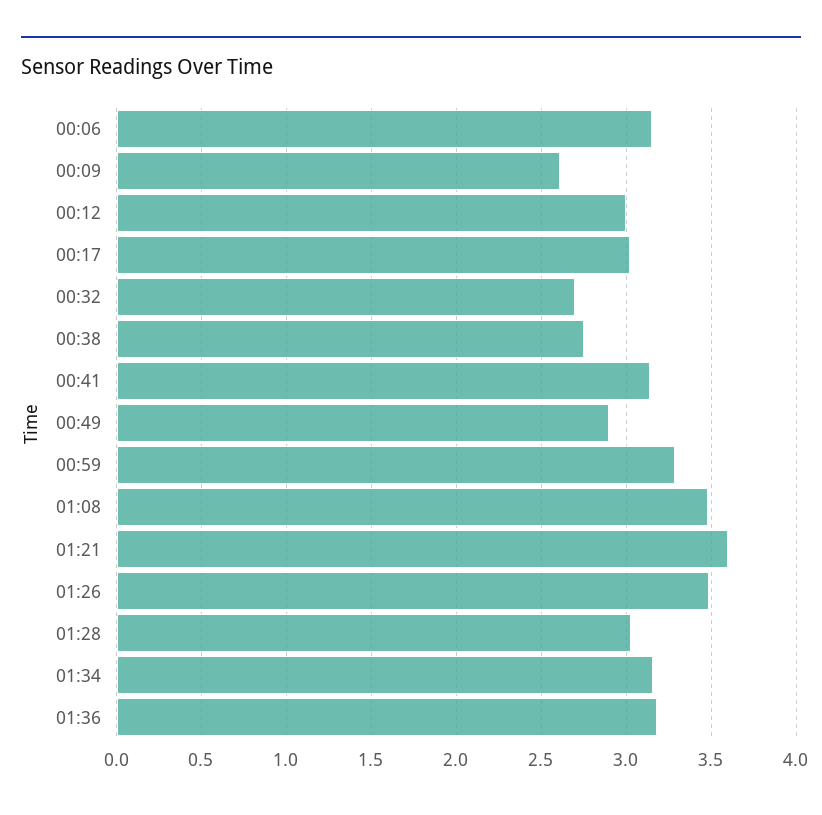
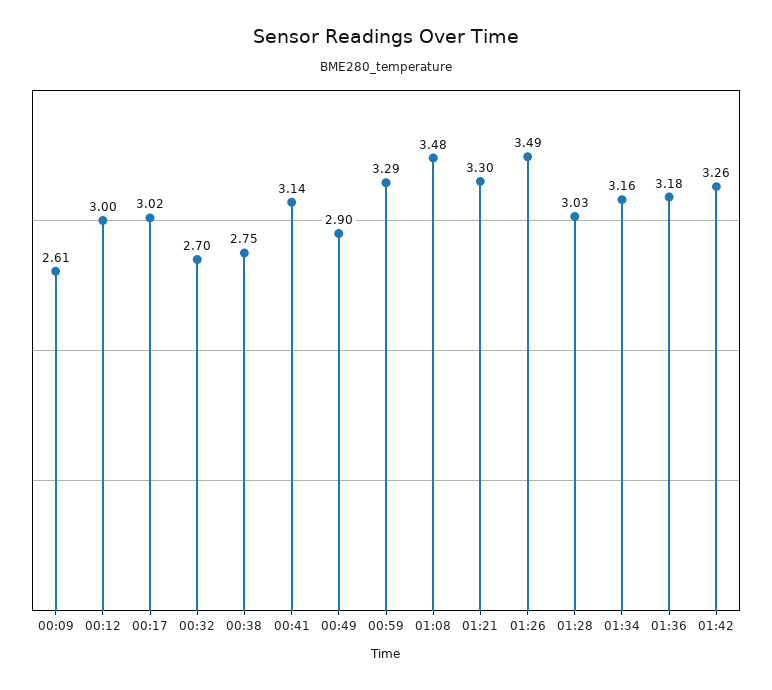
00:06: 3.15 -> none
01:21: 3.6 -> 3.3
01:42: none -> 3.26

